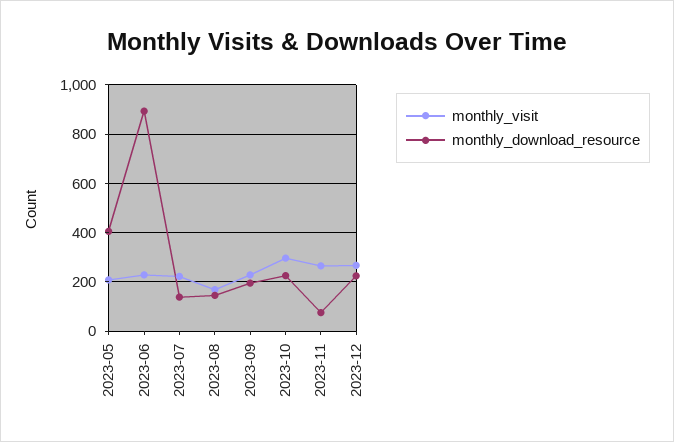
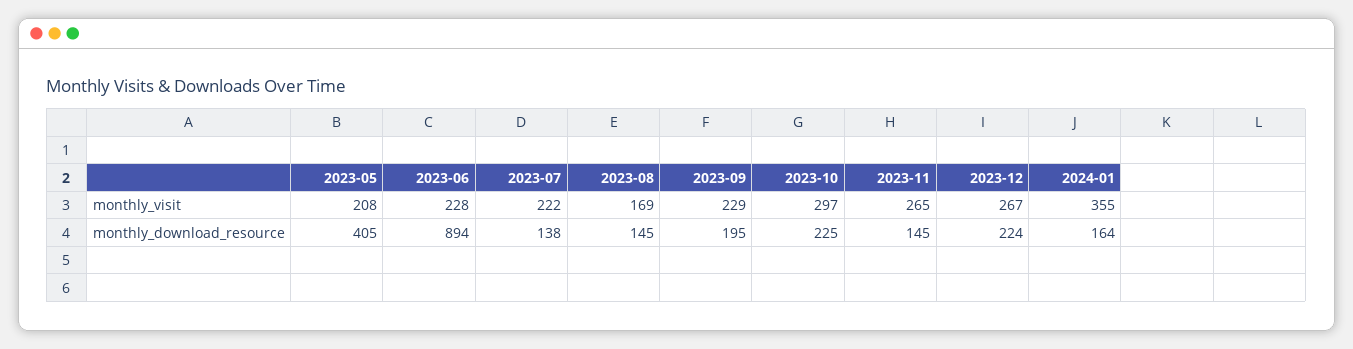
monthly_download_resource, 2023-11: 75 -> 145
monthly_visit, 2024-01: none -> 355
monthly_download_resource, 2024-01: none -> 164

